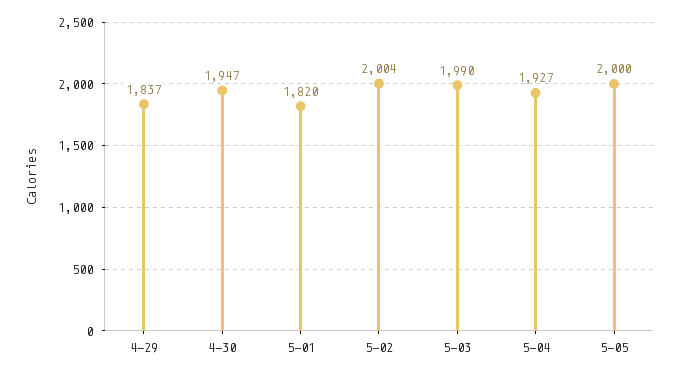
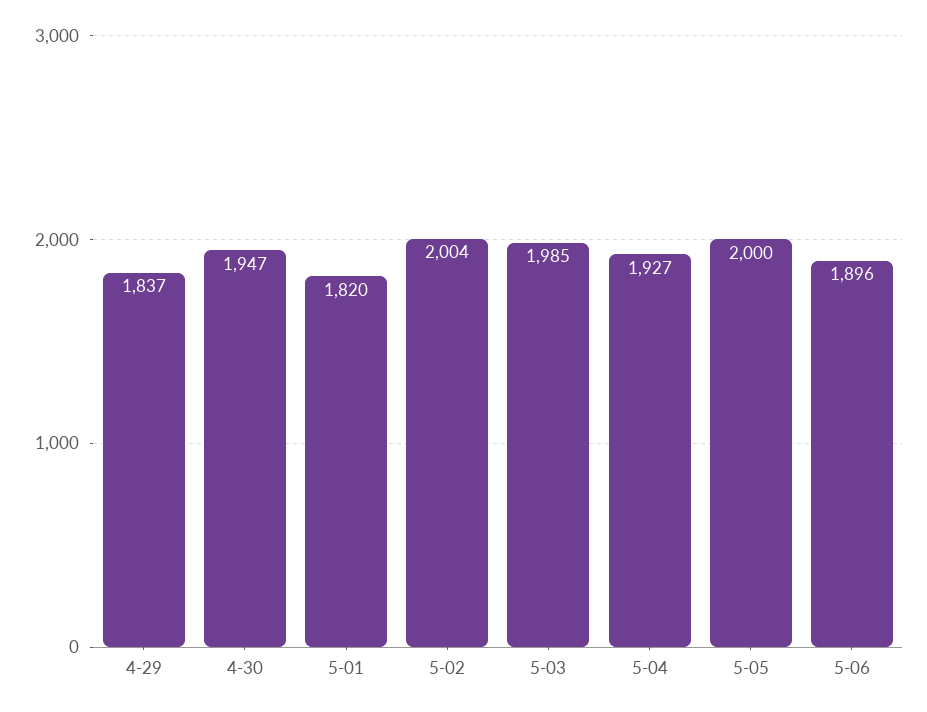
5-03: 1990 -> 1985
5-06: none -> 1896

